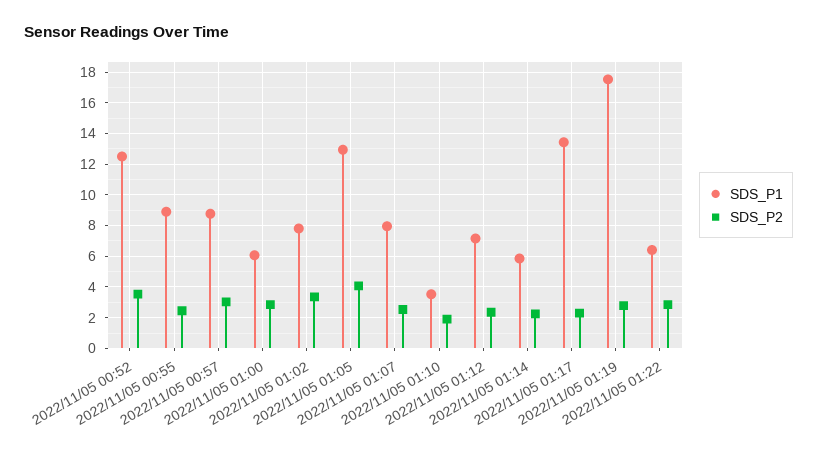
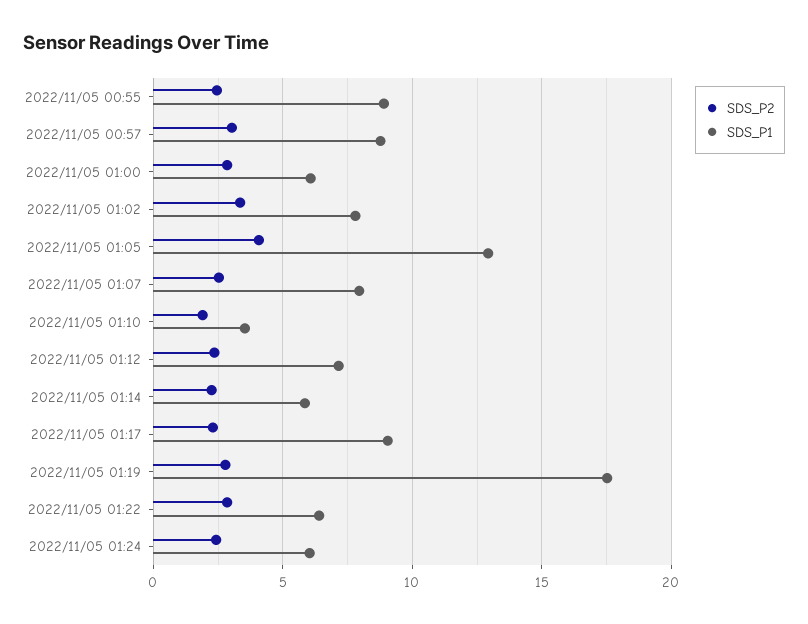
SDS_P1, 2022/11/05 00:52: 12.5 -> none
SDS_P2, 2022/11/05 00:52: 3.5 -> none
SDS_P1, 2022/11/05 01:17: 13.5 -> 9
SDS_P2, 2022/11/05 01:24: none -> 2.5
SDS_P1, 2022/11/05 01:24: none -> 6

